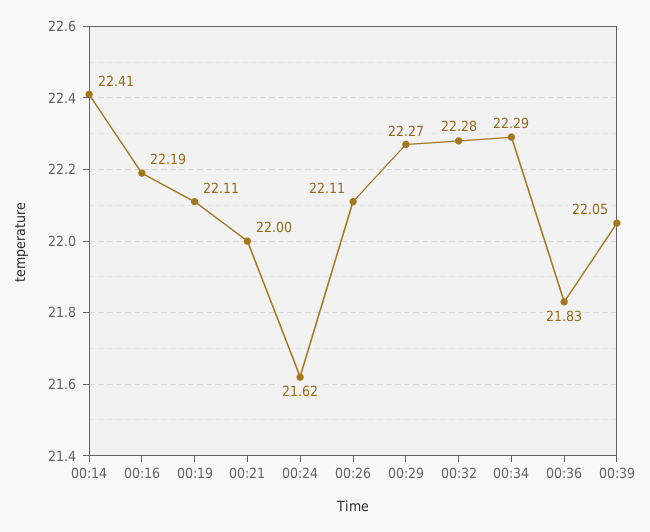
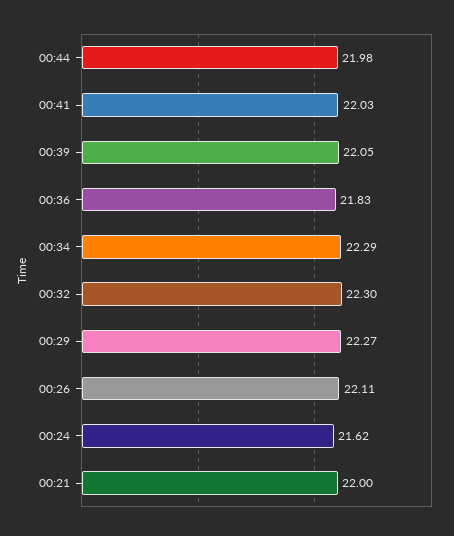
00:14: 22.41 -> none
00:16: 22.19 -> none
00:19: 22.11 -> none
00:32: 22.28 -> 22.3
00:44: none -> 21.98
00:41: none -> 22.03

